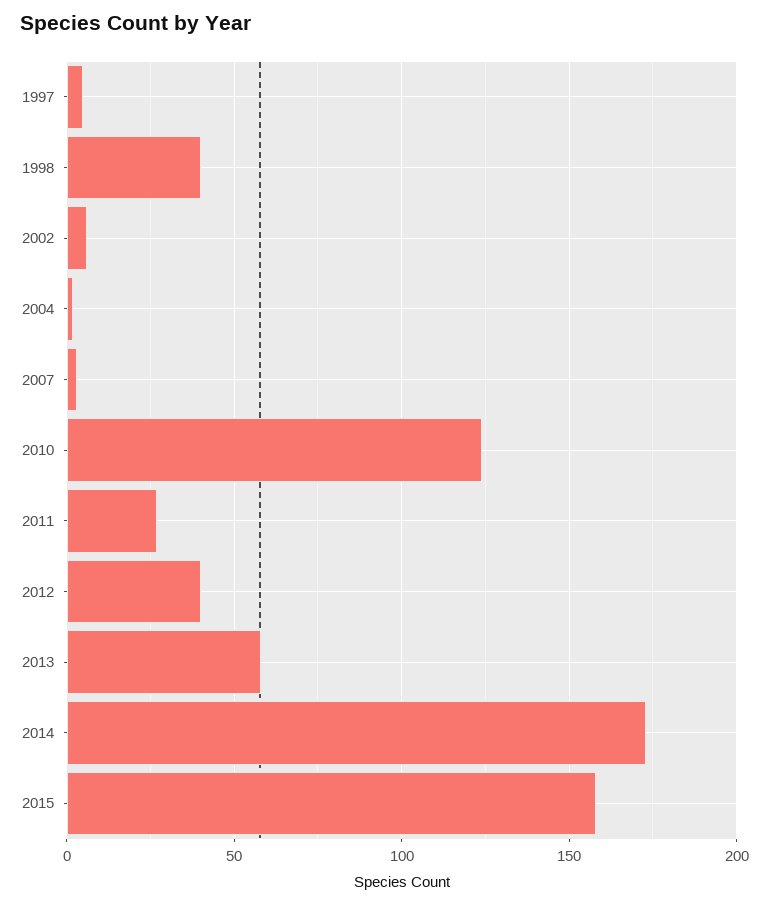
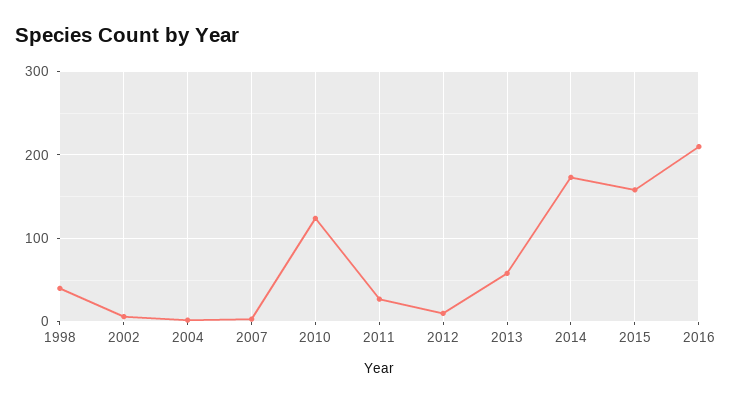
1997: 5 -> none
2012: 40 -> 10
2016: none -> 210

